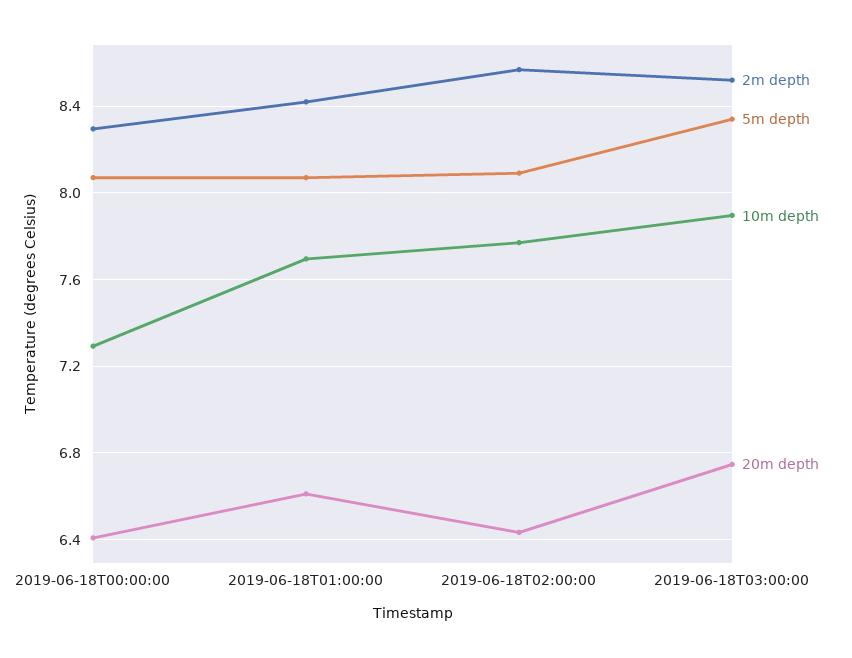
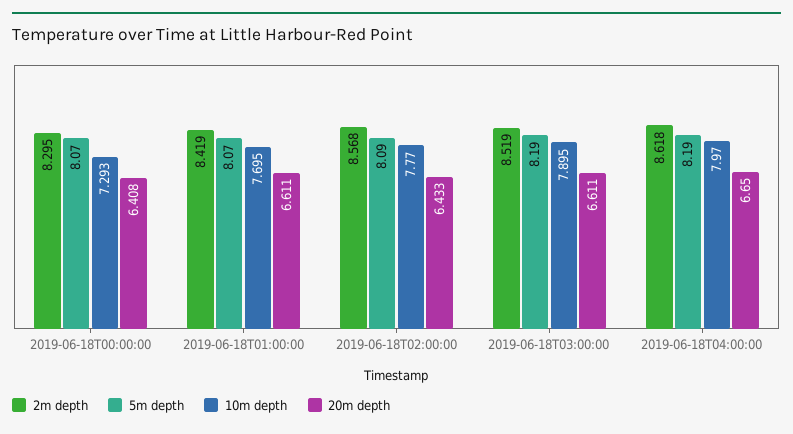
5m depth, 2019-06-18T03:00:00: 8.35 -> 8.19
20m depth, 2019-06-18T03:00:00: 6.75 -> 6.611
2m depth, 2019-06-18T04:00:00: none -> 8.618
5m depth, 2019-06-18T04:00:00: none -> 8.19
10m depth, 2019-06-18T04:00:00: none -> 7.97
20m depth, 2019-06-18T04:00:00: none -> 6.65

